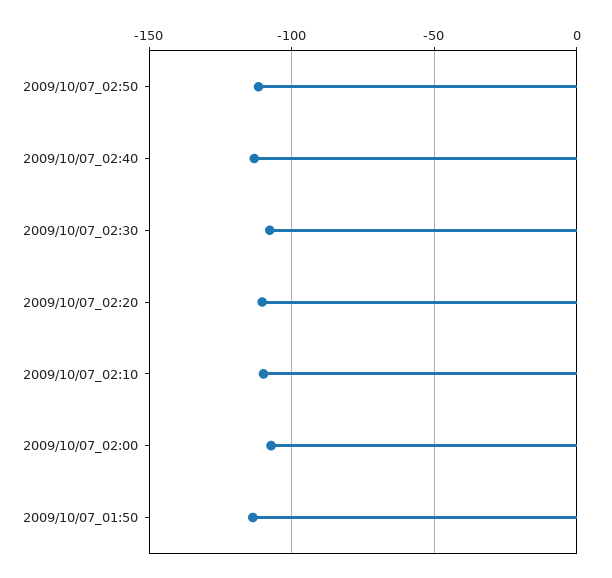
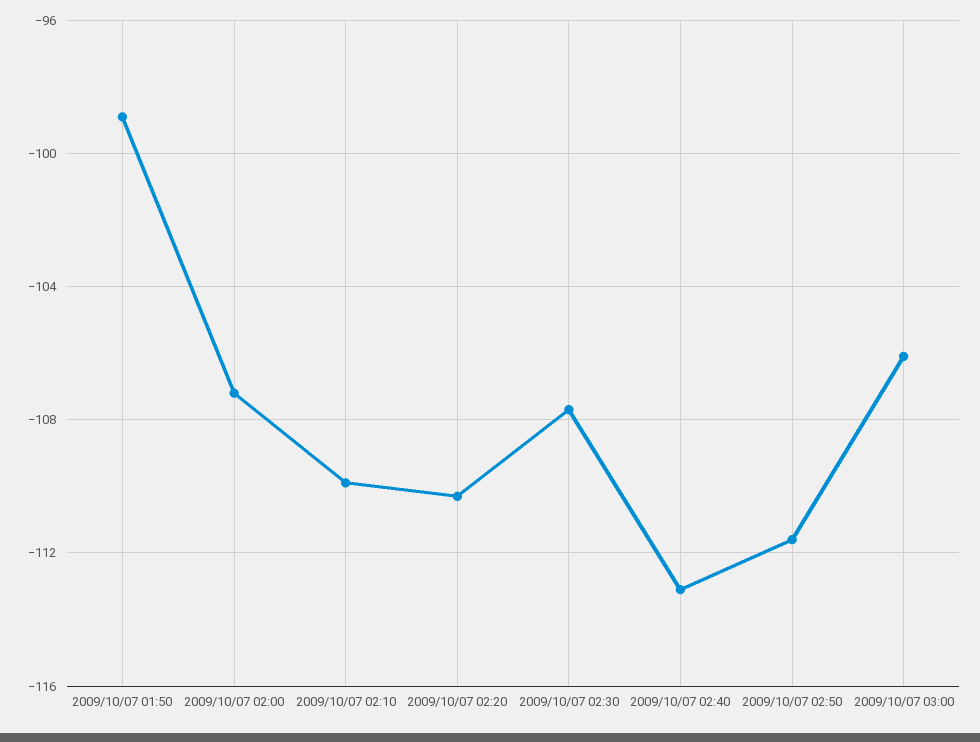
2009/10/07_01:50: -115 -> -99
2009/10/07 03:00: none -> -106

